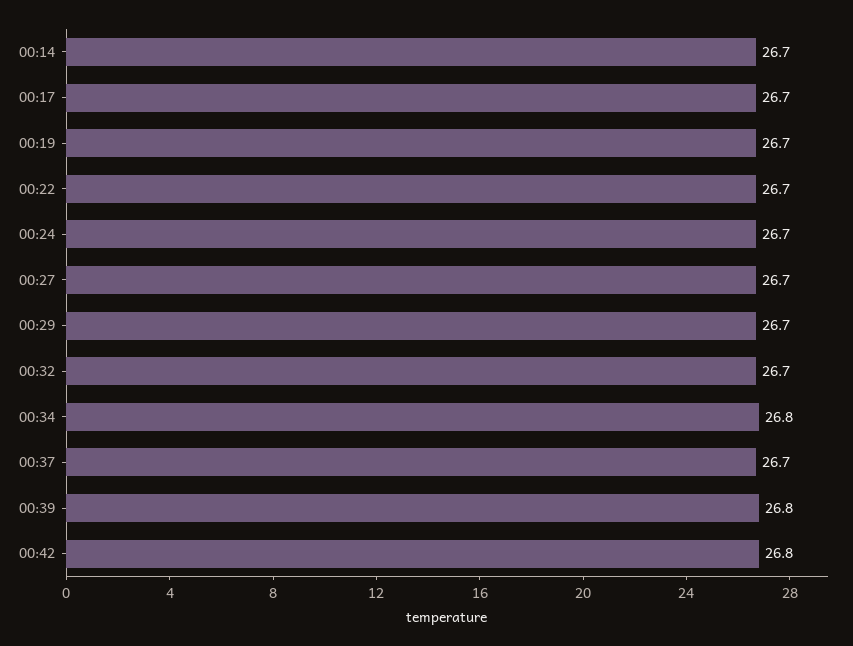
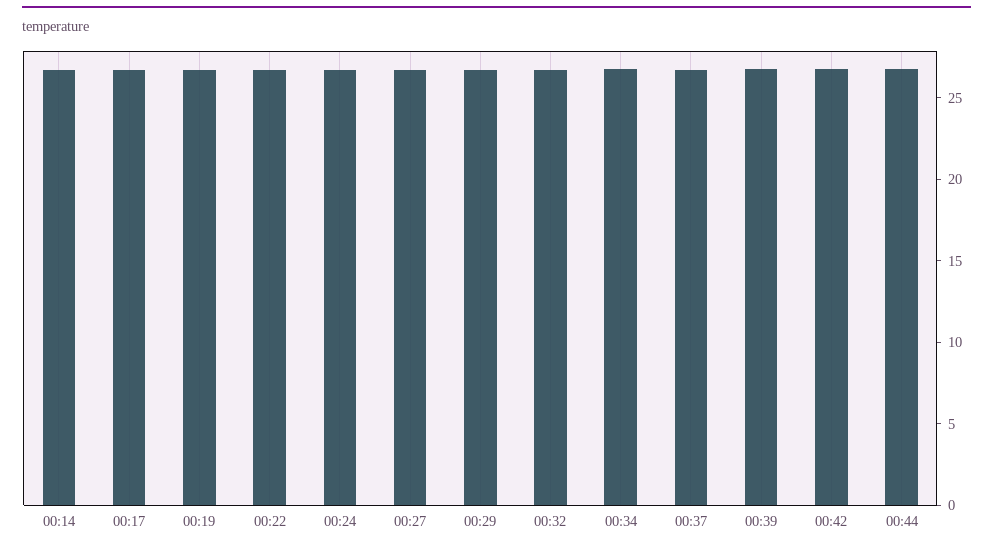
00:44: none -> 27

